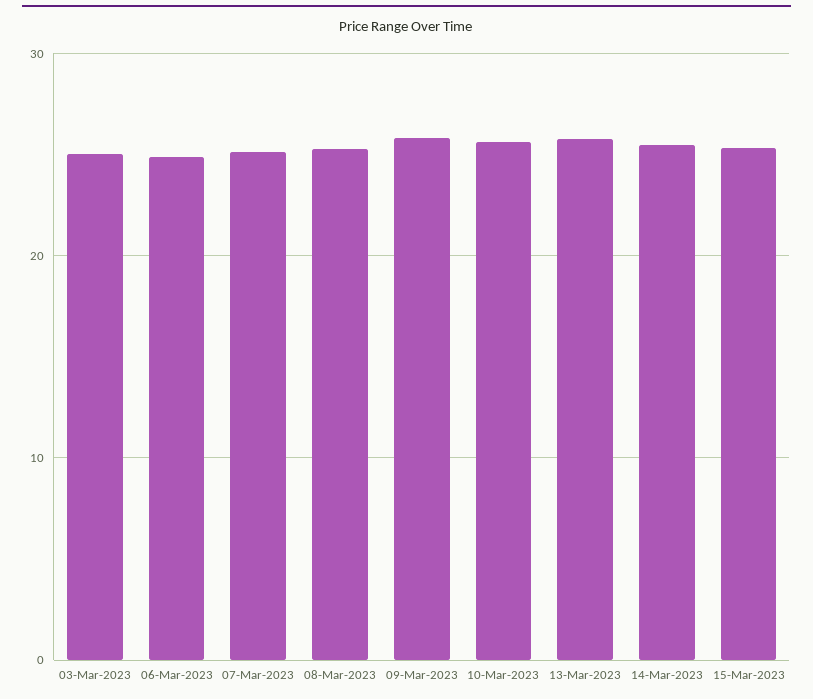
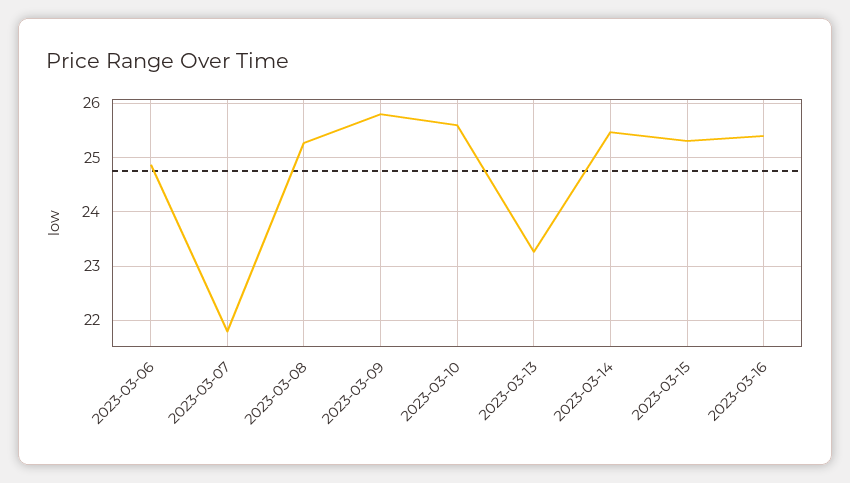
03-Mar-2023: 25 -> none
07-Mar-2023: 25 -> 21.8
13-Mar-2023: 26 -> 23.2
2023-03-16: none -> 25.4

